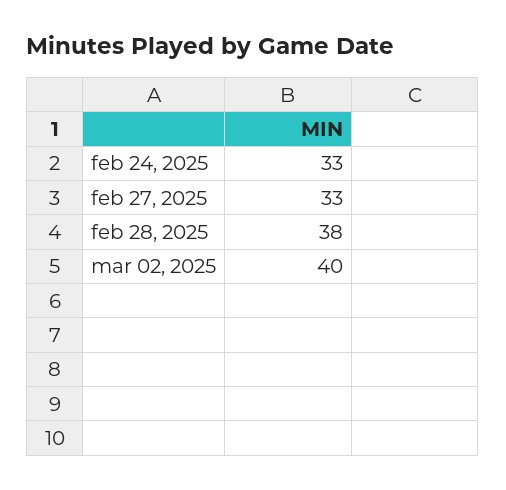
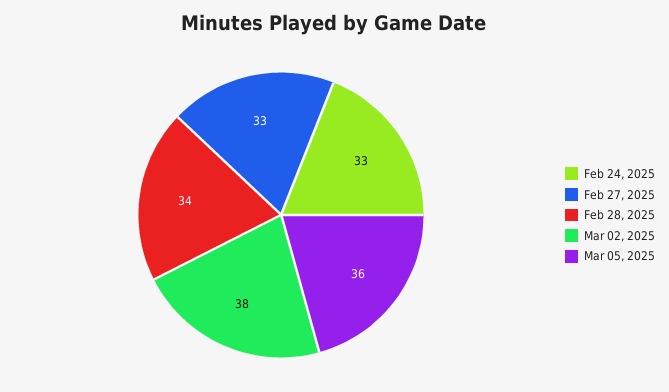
feb 28, 2025: 38 -> 34
mar 02, 2025: 40 -> 38
Mar 05, 2025: none -> 36

